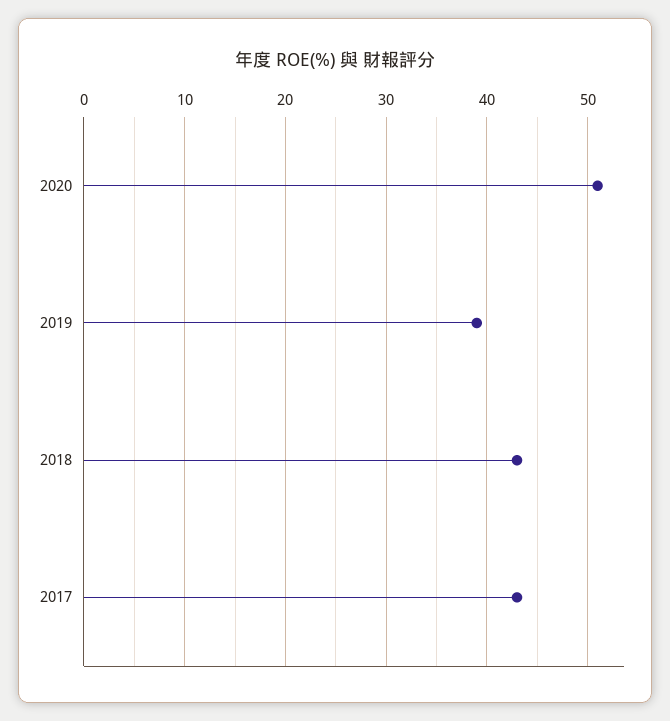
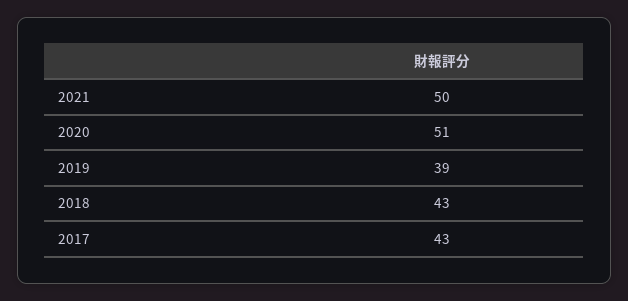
2021: none -> 50

